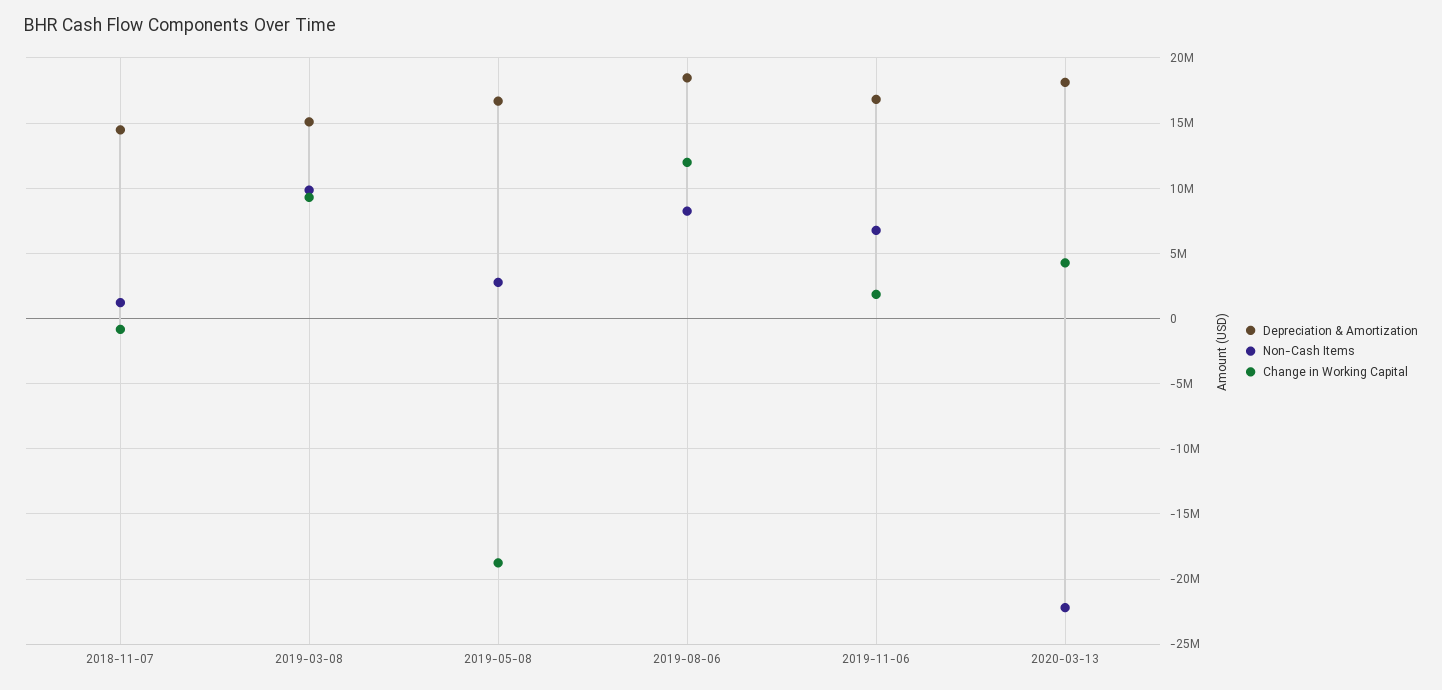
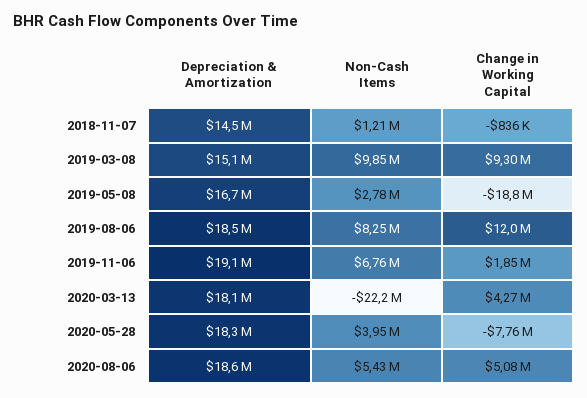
Depreciation & Amortization, 2019-11-06: 17000000 -> 19100000
Depreciation & Amortization, 2020-05-28: none -> 18300000
Non-Cash Items, 2020-05-28: none -> 3950000
Change in Working Capital, 2020-05-28: none -> -7760000
Depreciation & Amortization, 2020-08-06: none -> 18600000
Non-Cash Items, 2020-08-06: none -> 5430000
Change in Working Capital, 2020-08-06: none -> 5080000

